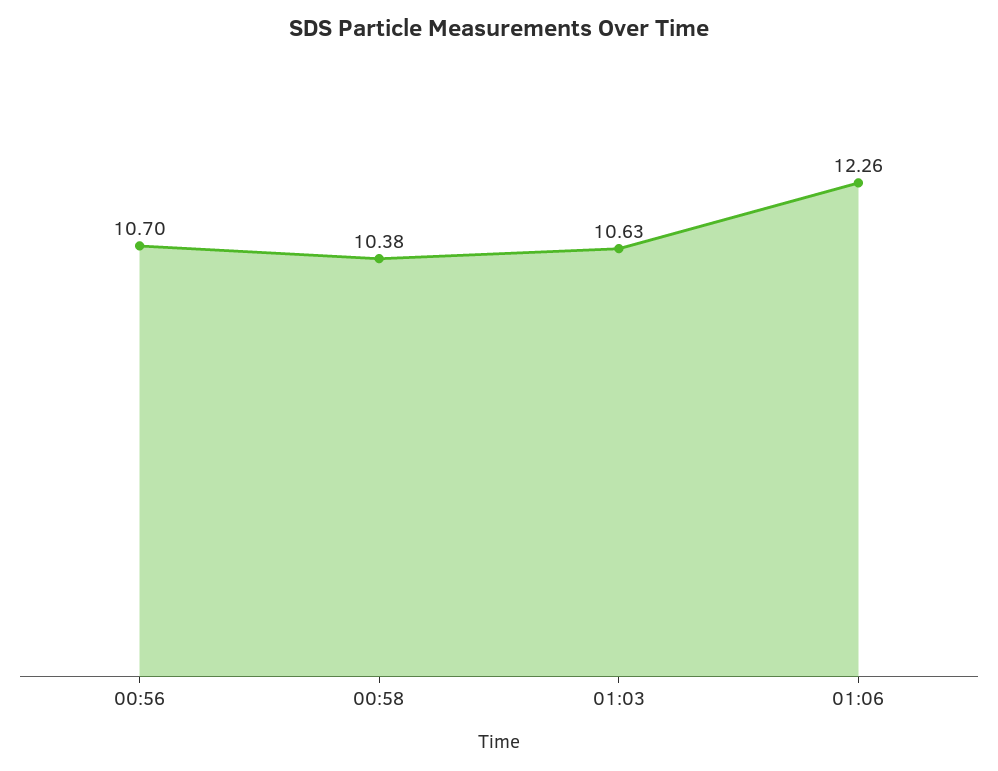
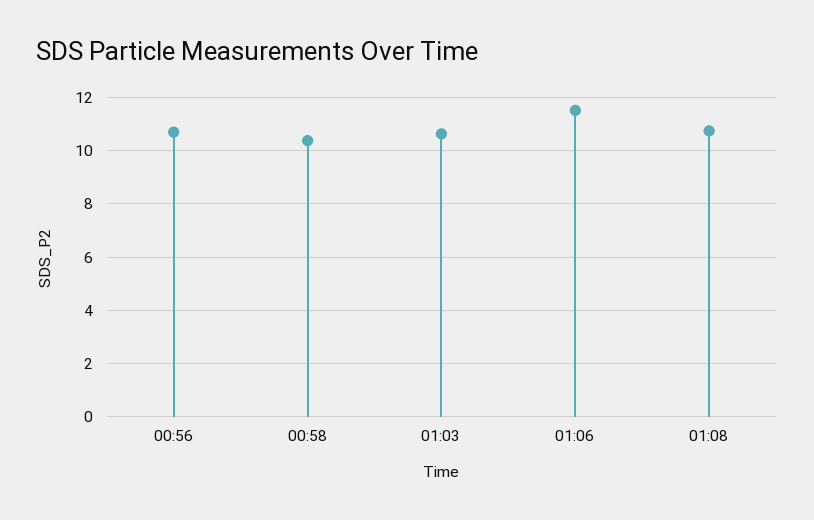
01:06: 12.26 -> 11.5
01:08: none -> 10.75

